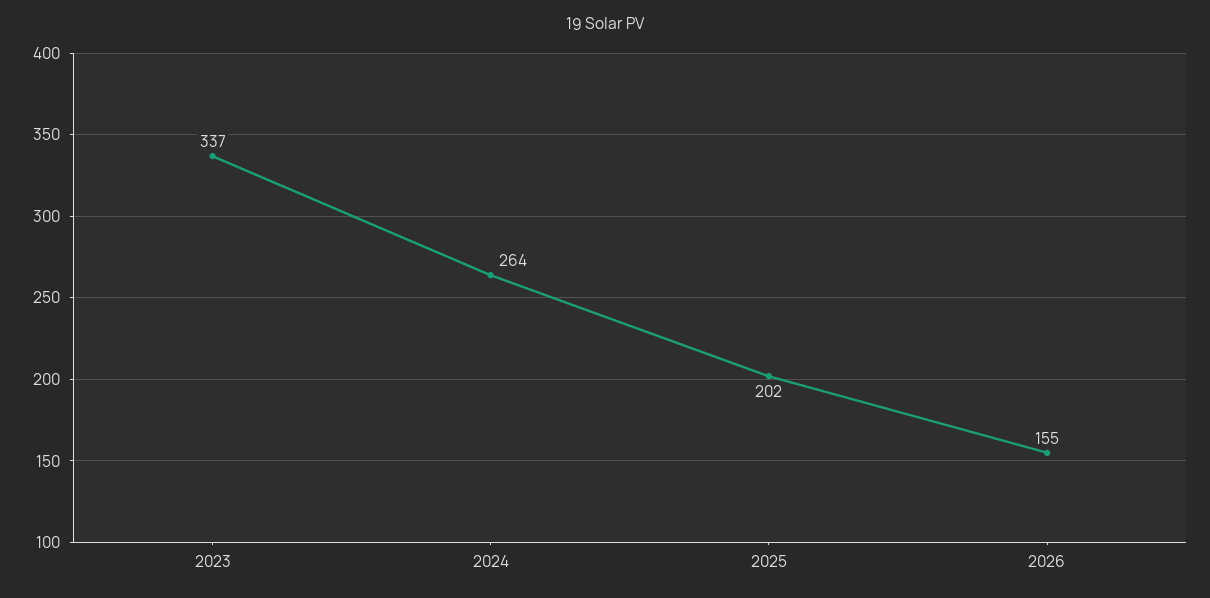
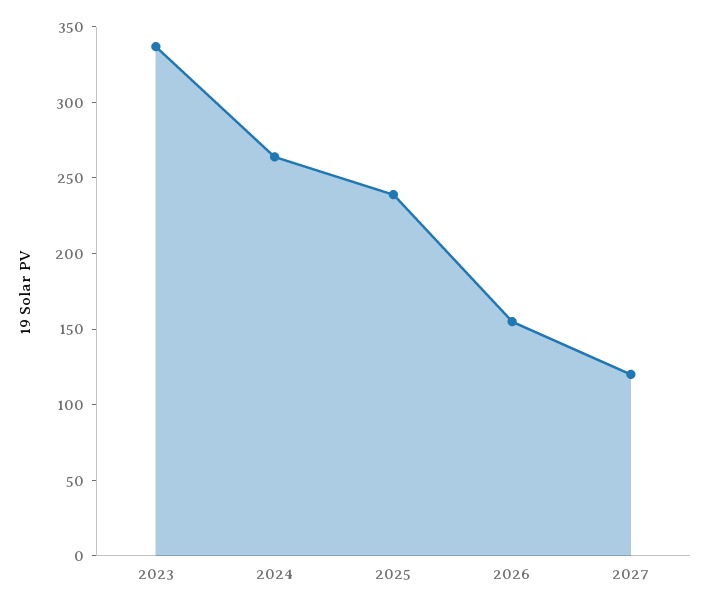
2025: 202 -> 240
2027: none -> 120

